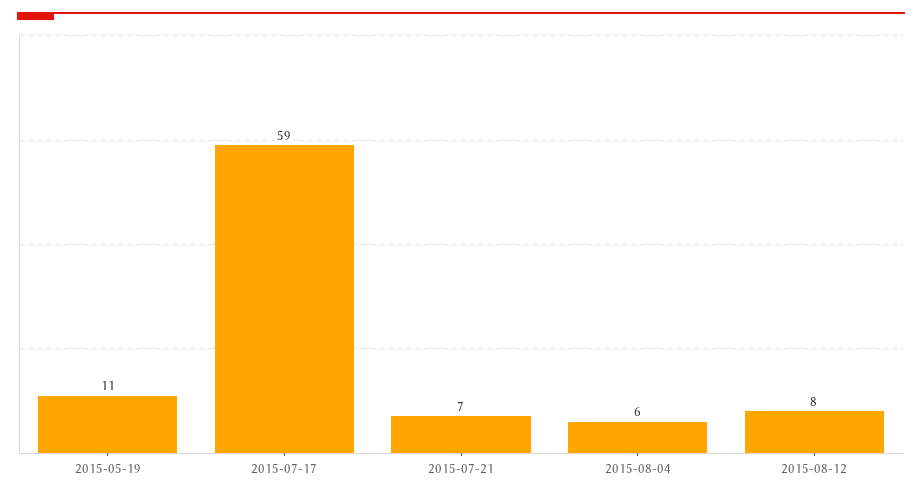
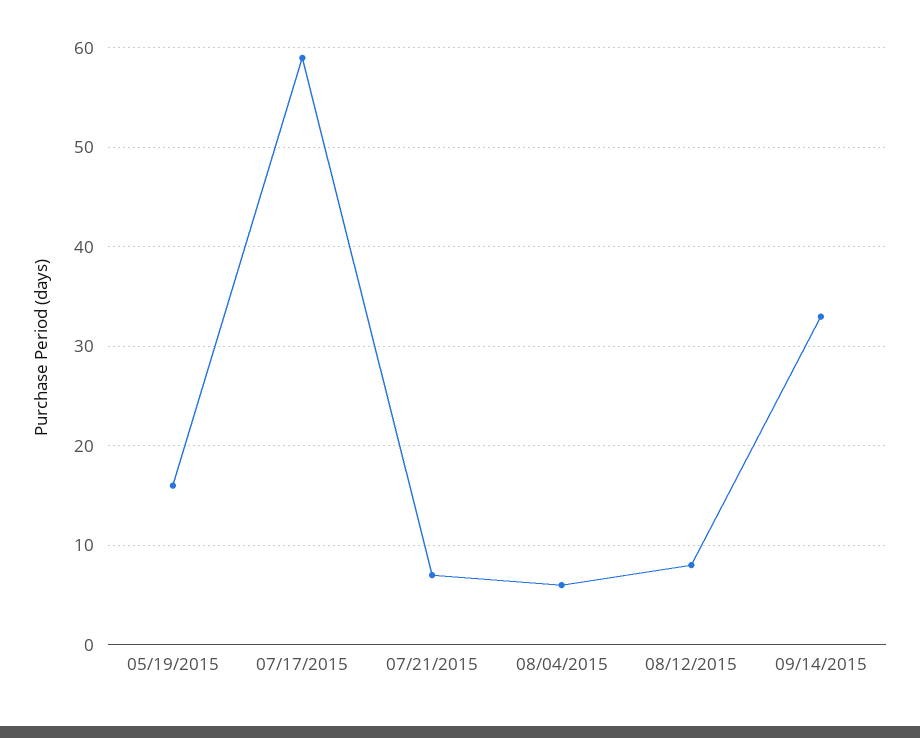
2015-05-19: 11 -> 16
09/14/2015: none -> 33

